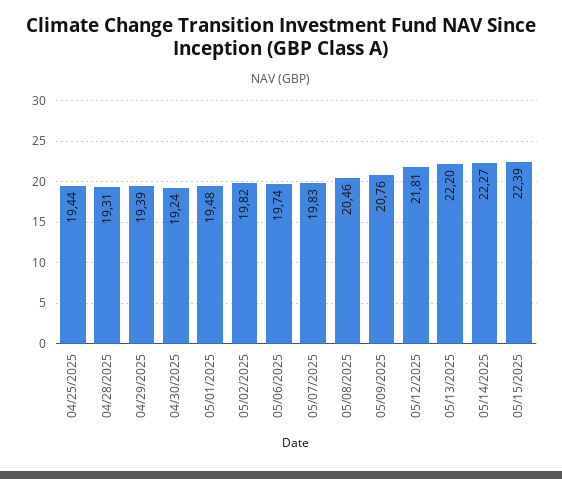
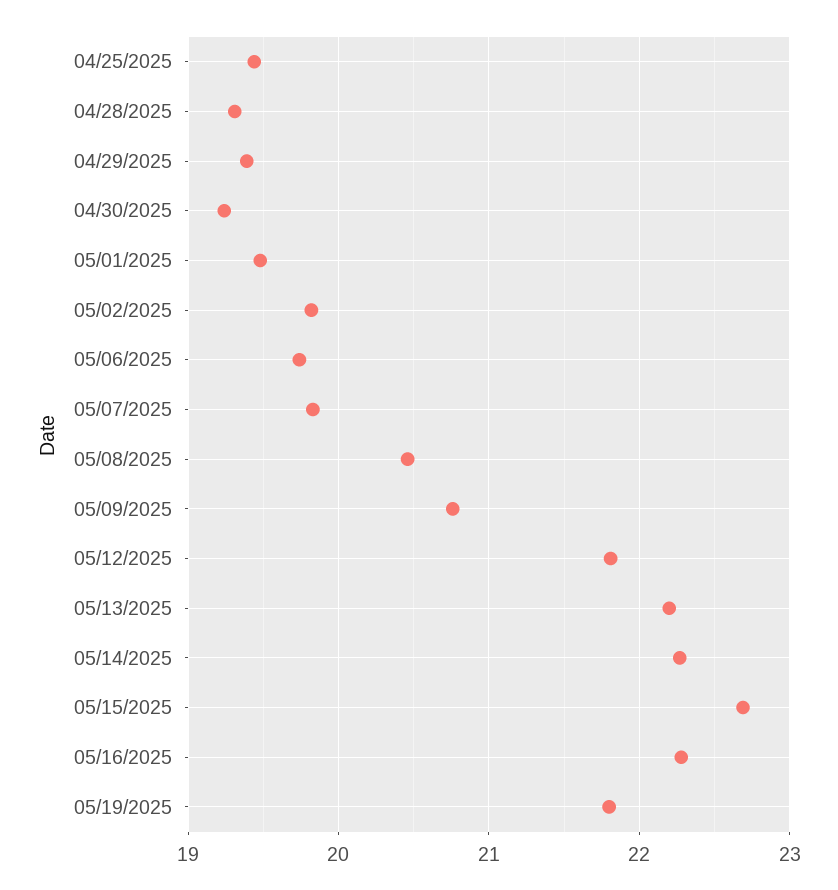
05/15/2025: 22.39 -> 22.7
05/16/2025: none -> 22.3
05/19/2025: none -> 21.8

